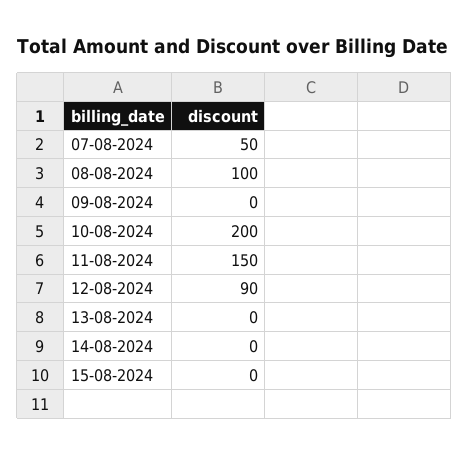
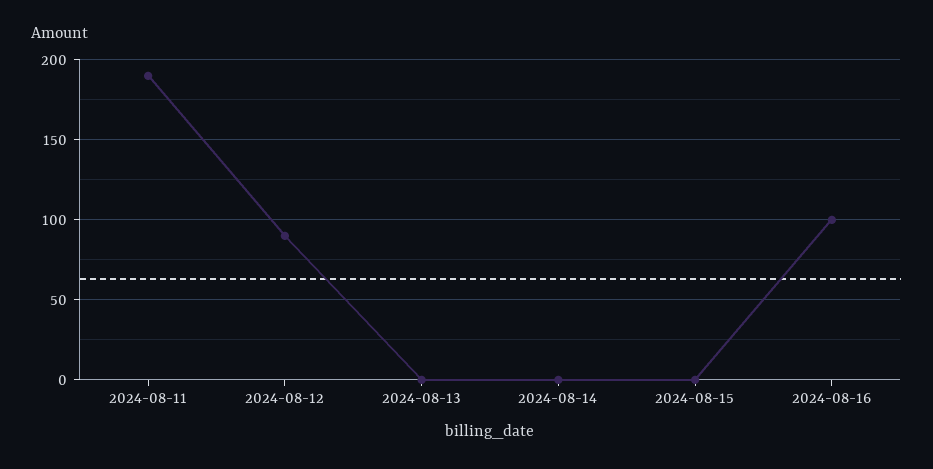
07-08-2024: 50 -> none
08-08-2024: 100 -> none
09-08-2024: 0 -> none
10-08-2024: 200 -> none
11-08-2024: 150 -> 190
2024-08-16: none -> 100

